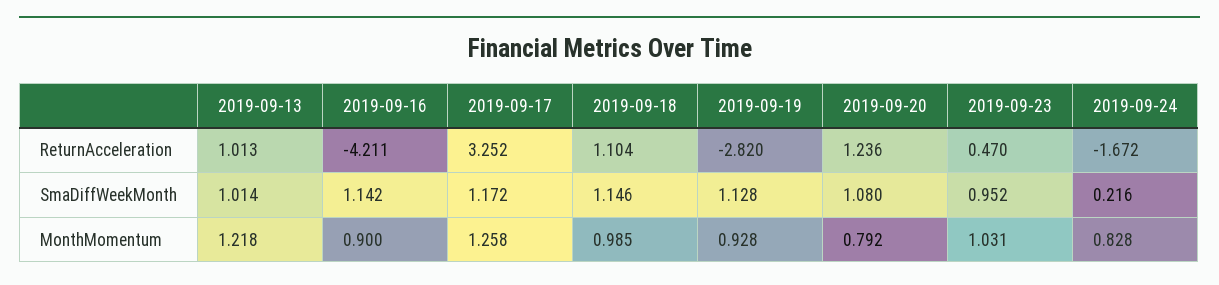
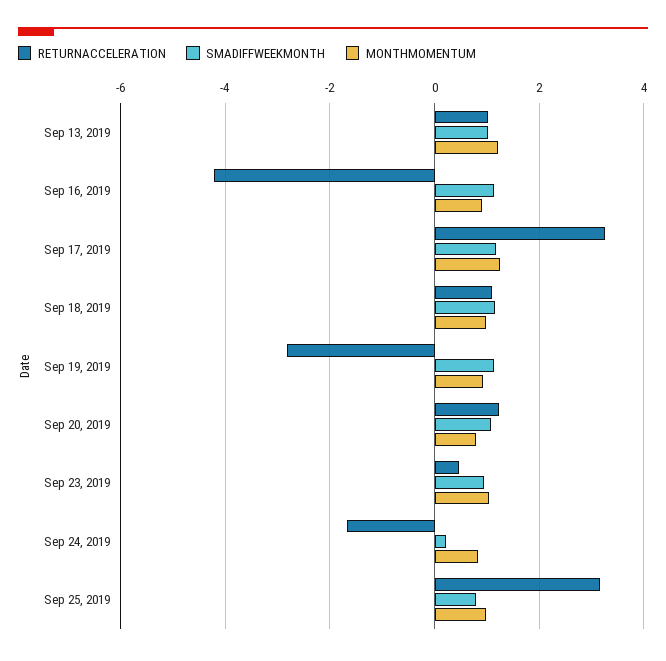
ReturnAcceleration, Sep 25, 2019: none -> 3.2
SmaDiffWeekMonth, Sep 25, 2019: none -> 0.8
MonthMomentum, Sep 25, 2019: none -> 1

